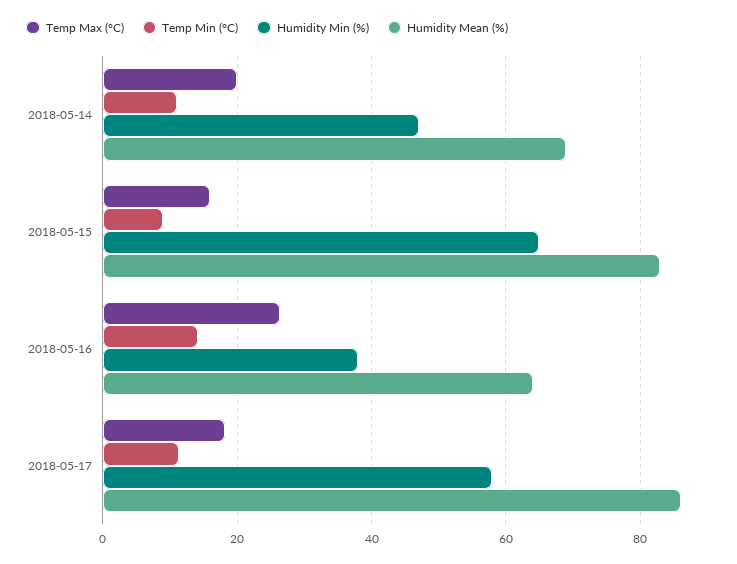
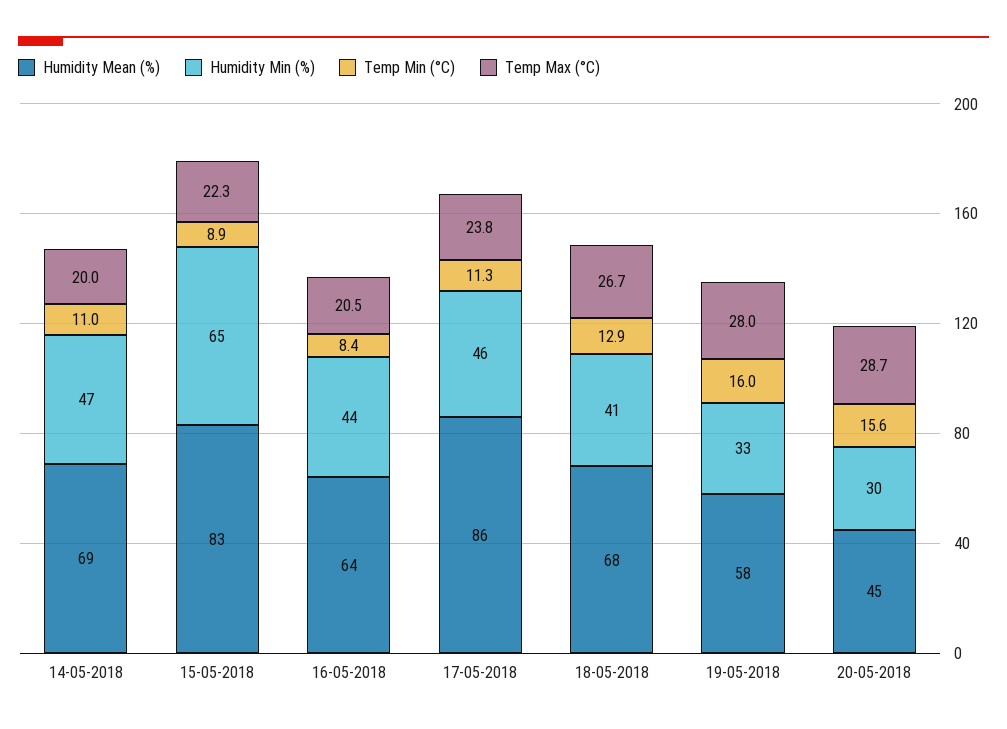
Temp Max (°C), 2018-05-15: 16 -> 22.3
Temp Max (°C), 2018-05-16: 26 -> 20.5
Temp Min (°C), 2018-05-16: 14 -> 8.4
Humidity Min (%), 2018-05-16: 38 -> 44
Temp Max (°C), 2018-05-17: 18 -> 23.8
Humidity Min (%), 2018-05-17: 58 -> 46
Humidity Mean (%), 18-05-2018: none -> 68
Humidity Min (%), 18-05-2018: none -> 41
Temp Min (°C), 18-05-2018: none -> 12.9
Temp Max (°C), 18-05-2018: none -> 26.7
Humidity Mean (%), 19-05-2018: none -> 58
Humidity Min (%), 19-05-2018: none -> 33
Temp Min (°C), 19-05-2018: none -> 16
Temp Max (°C), 19-05-2018: none -> 28
Humidity Mean (%), 20-05-2018: none -> 45
Humidity Min (%), 20-05-2018: none -> 30
Temp Min (°C), 20-05-2018: none -> 15.6
Temp Max (°C), 20-05-2018: none -> 28.7

